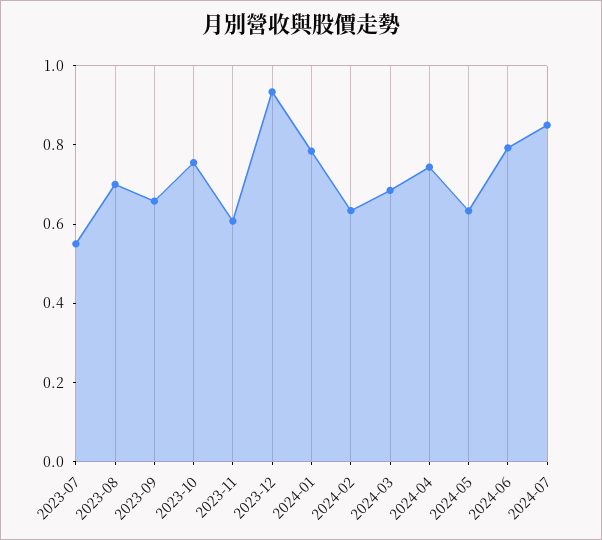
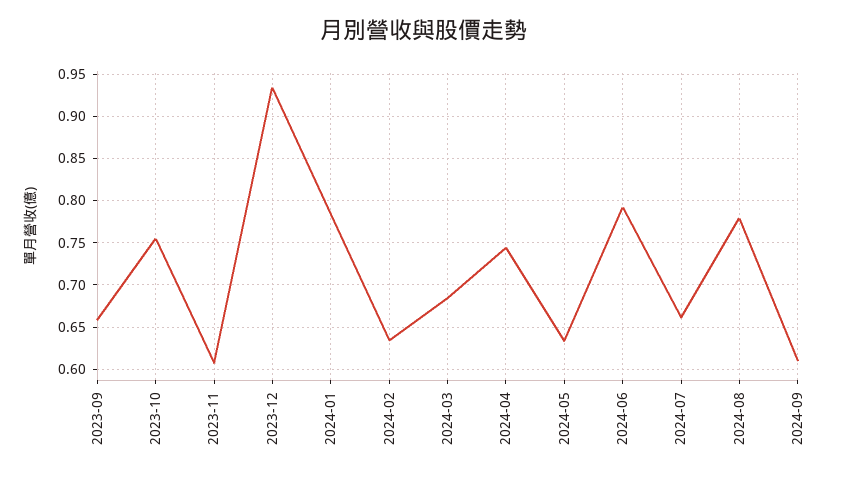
2023-07: 0.55 -> none
2023-08: 0.7 -> none
2024-07: 0.85 -> 0.66
2024-08: none -> 0.78
2024-09: none -> 0.61

